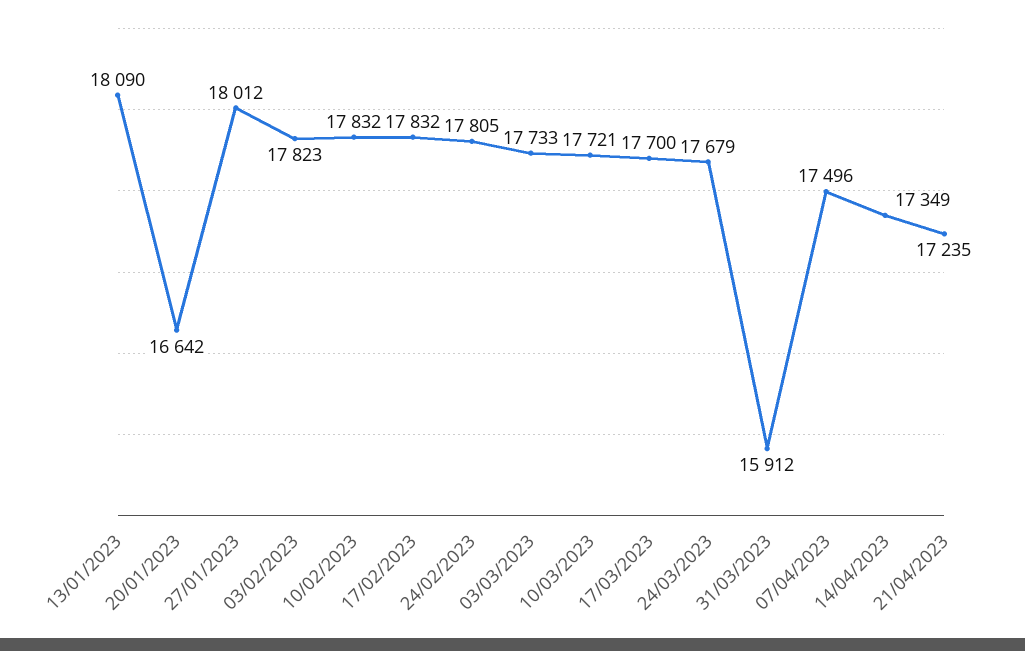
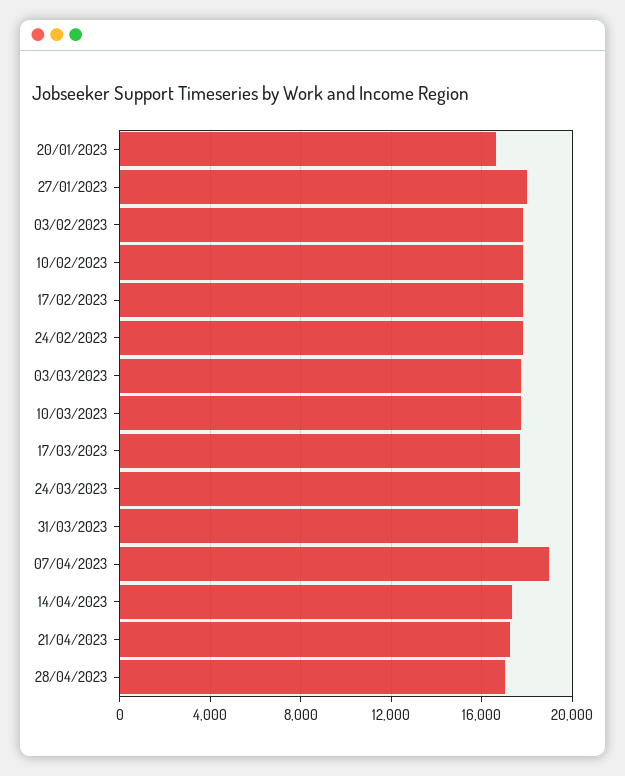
13/01/2023: 18090 -> none
31/03/2023: 15912 -> 17500
07/04/2023: 17496 -> 19000
28/04/2023: none -> 17000

